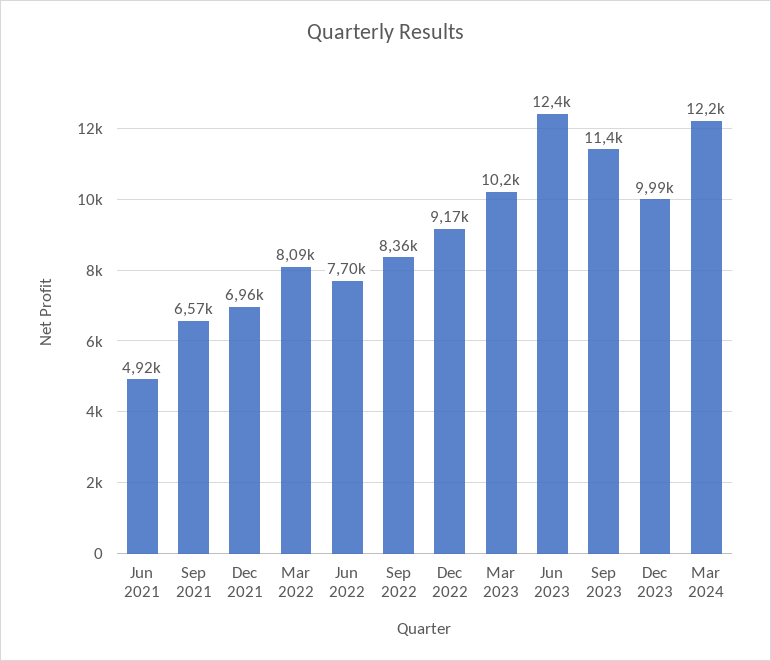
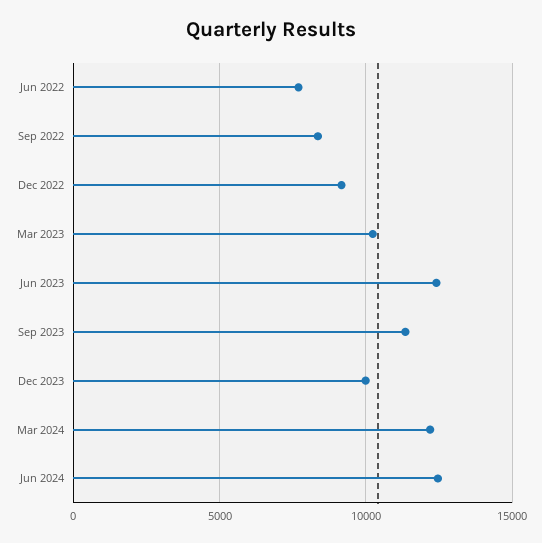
Jun 2021: 4920 -> none
Sep 2021: 6570 -> none
Dec 2021: 6960 -> none
Mar 2022: 8090 -> none
Jun 2024: none -> 12500

